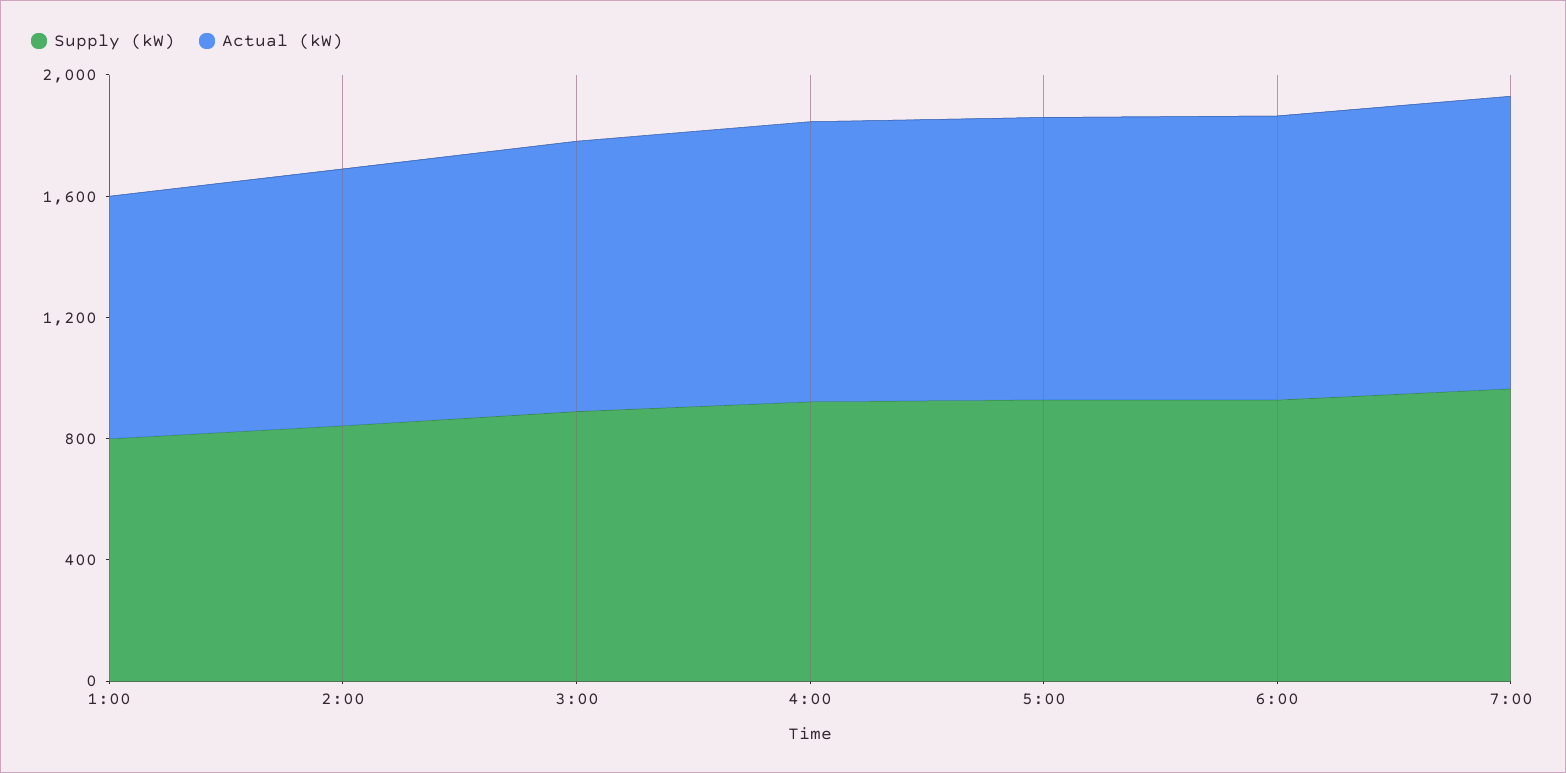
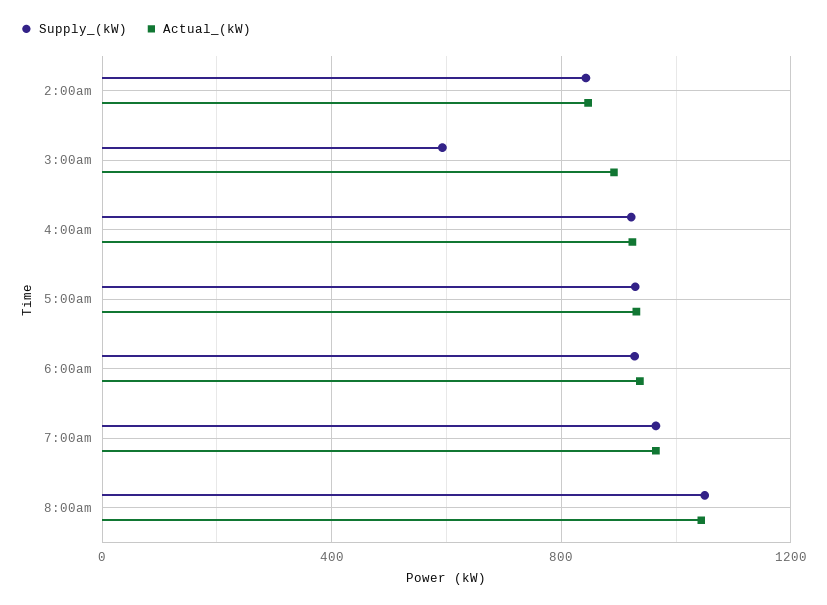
Supply (kW), 1:00: 800 -> none
Actual (kW), 1:00: 800 -> none
Supply (kW), 3:00: 900 -> 600
Supply (kW), 8:00am: none -> 1050
Actual (kW), 8:00am: none -> 1050

